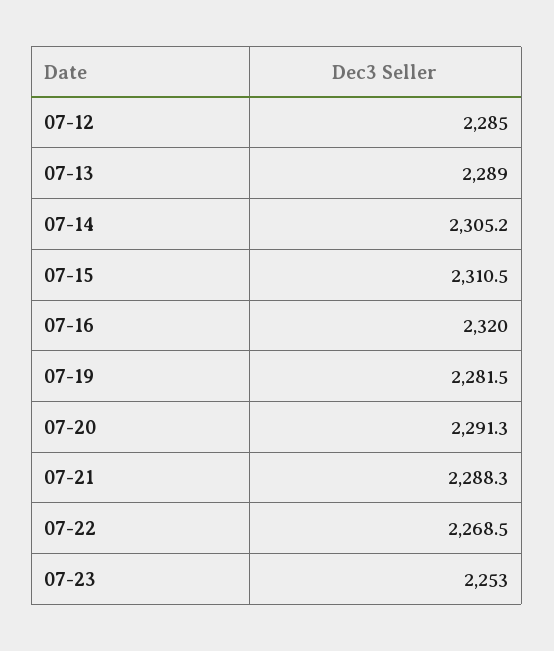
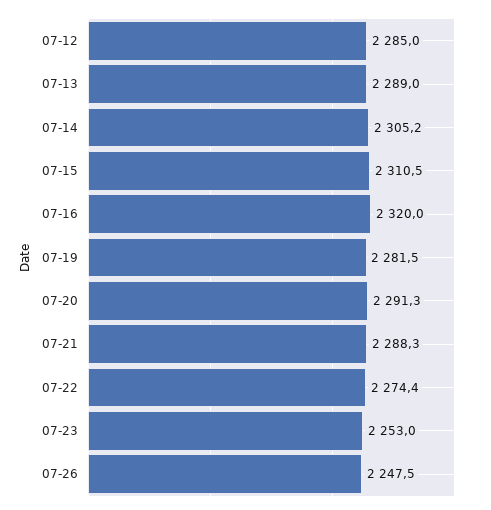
07-22: 2268.5 -> 2274.4
07-26: none -> 2247.5

